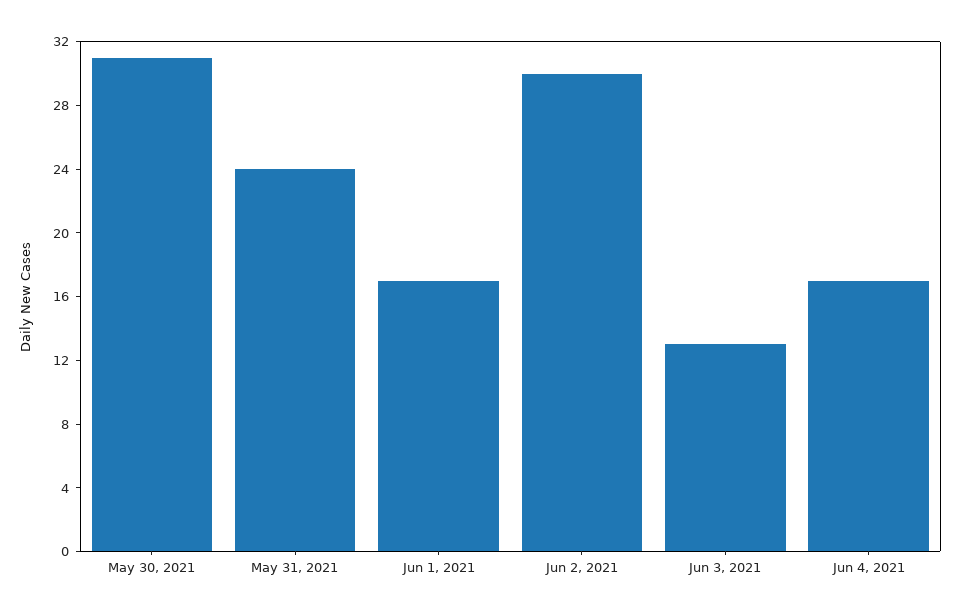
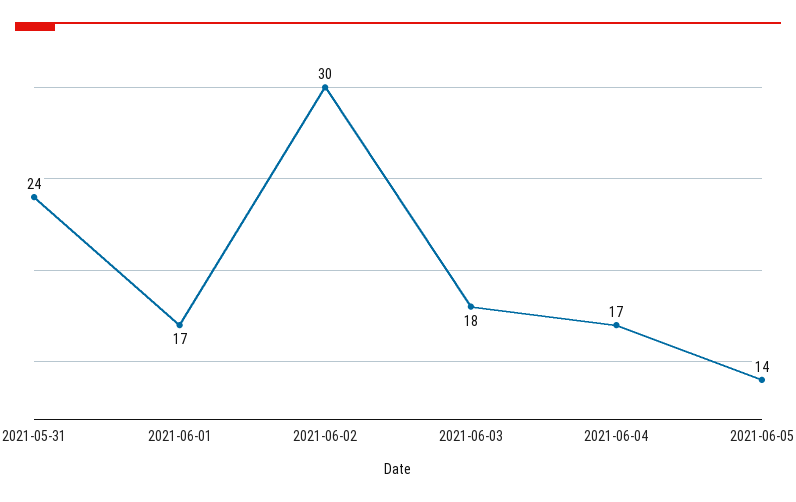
May 30, 2021: 31 -> none
Jun 3, 2021: 13 -> 18
2021-06-05: none -> 14

